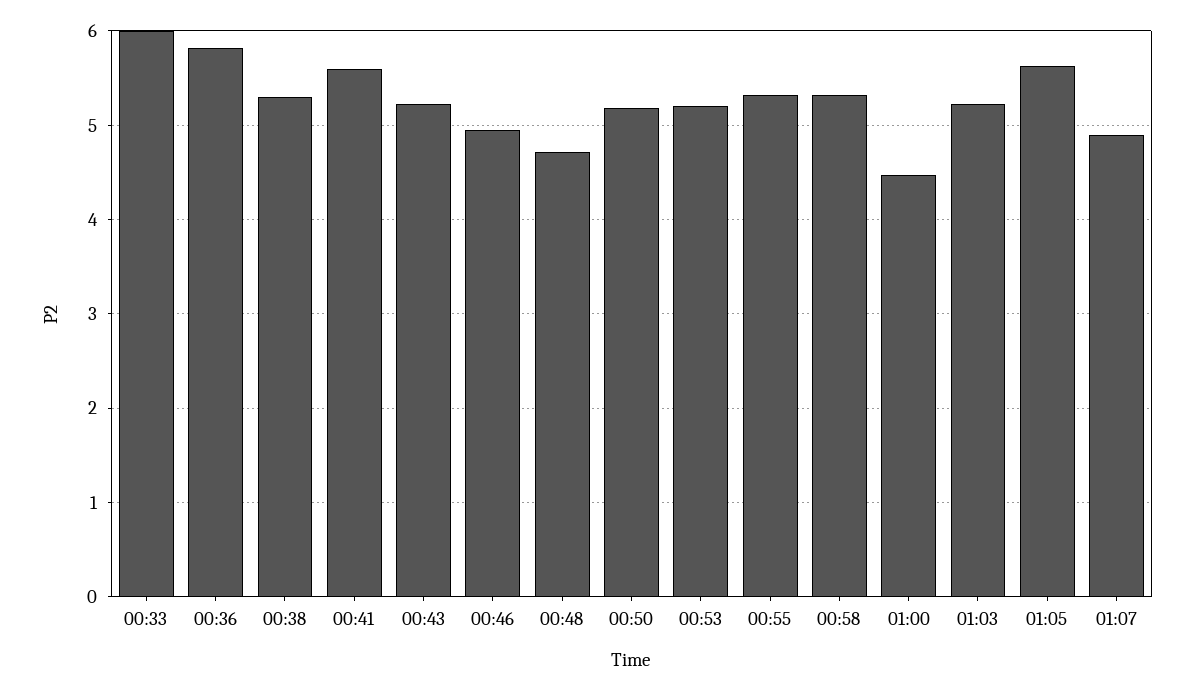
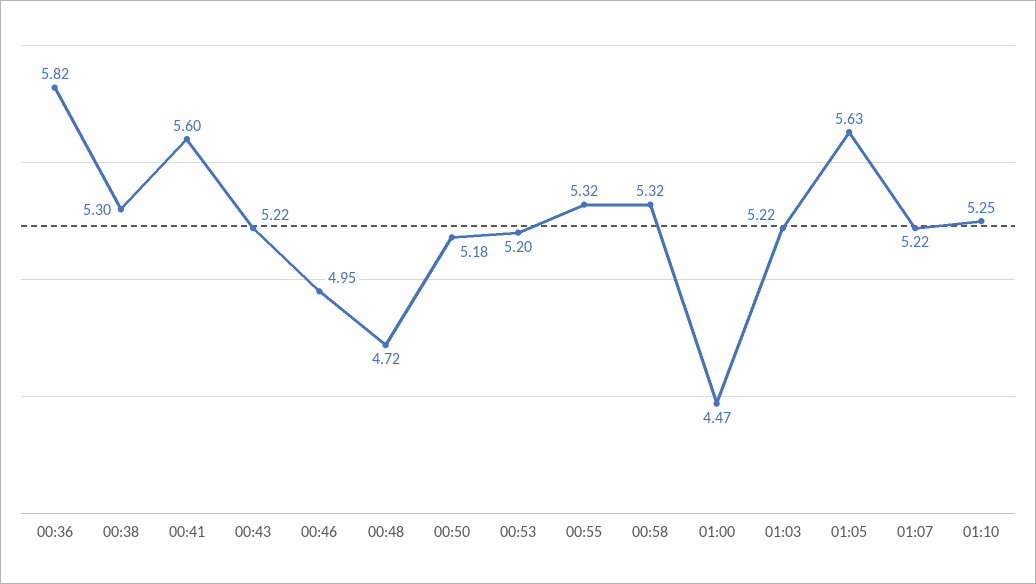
00:33: 6 -> none
01:07: 4.9 -> 5.22
01:10: none -> 5.25

